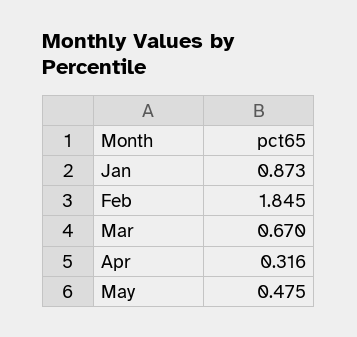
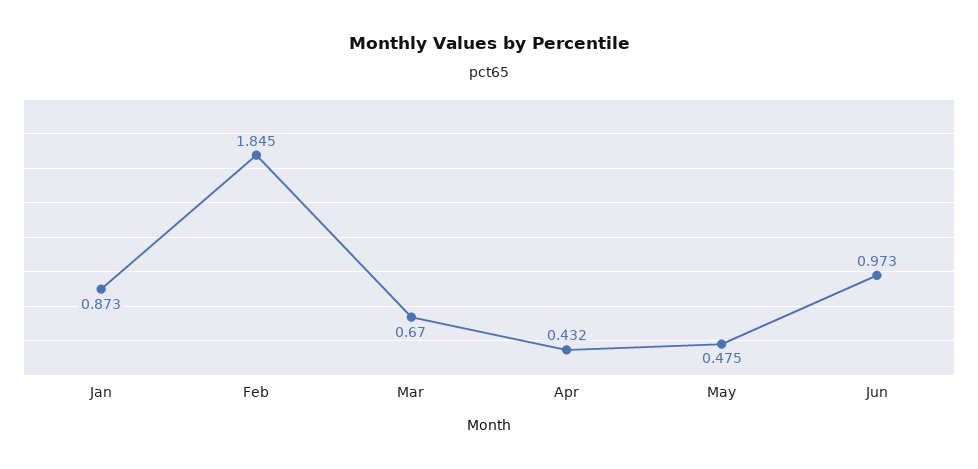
Apr: 0.316 -> 0.432
Jun: none -> 0.973

